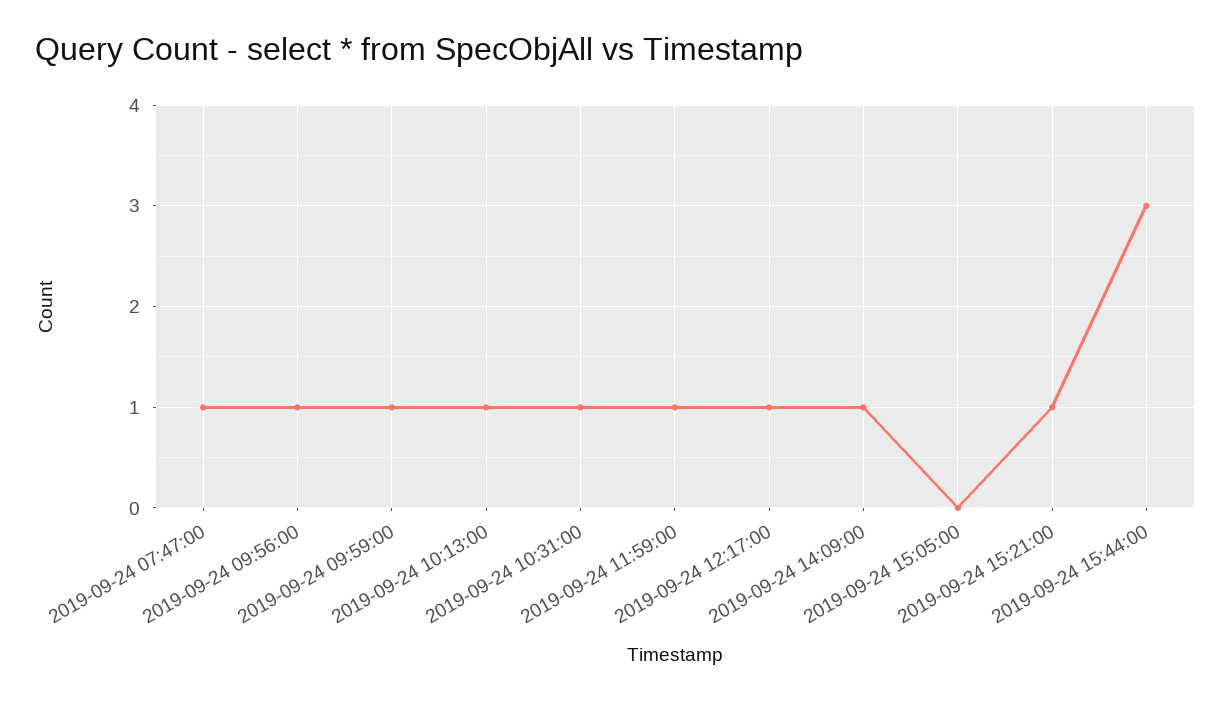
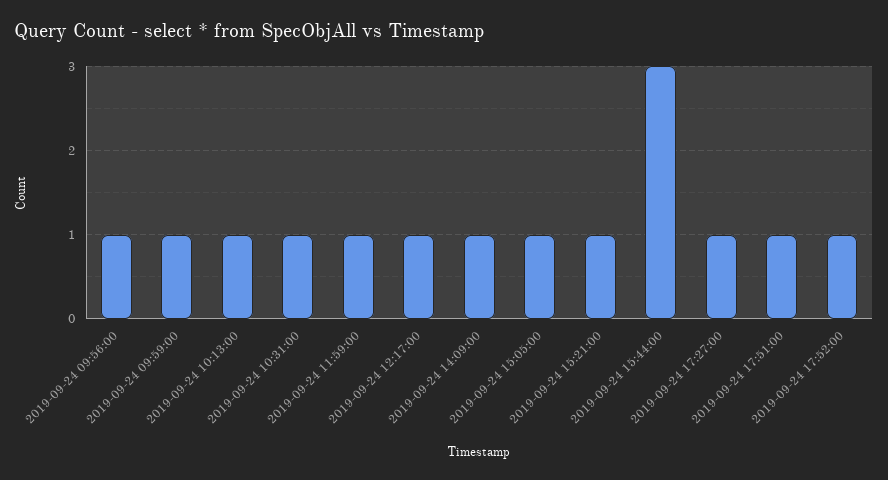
2019-09-24 07:47:00: 1 -> none
2019-09-24 15:05:00: 0 -> 1
2019-09-24 17:27:00: none -> 1
2019-09-24 17:51:00: none -> 1
2019-09-24 17:52:00: none -> 1

